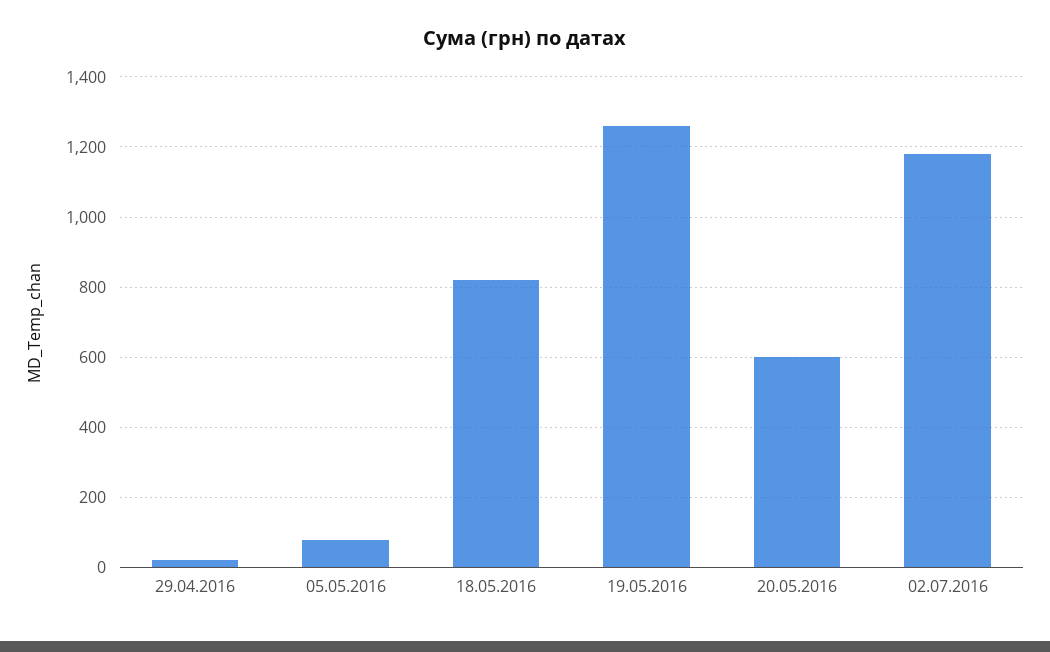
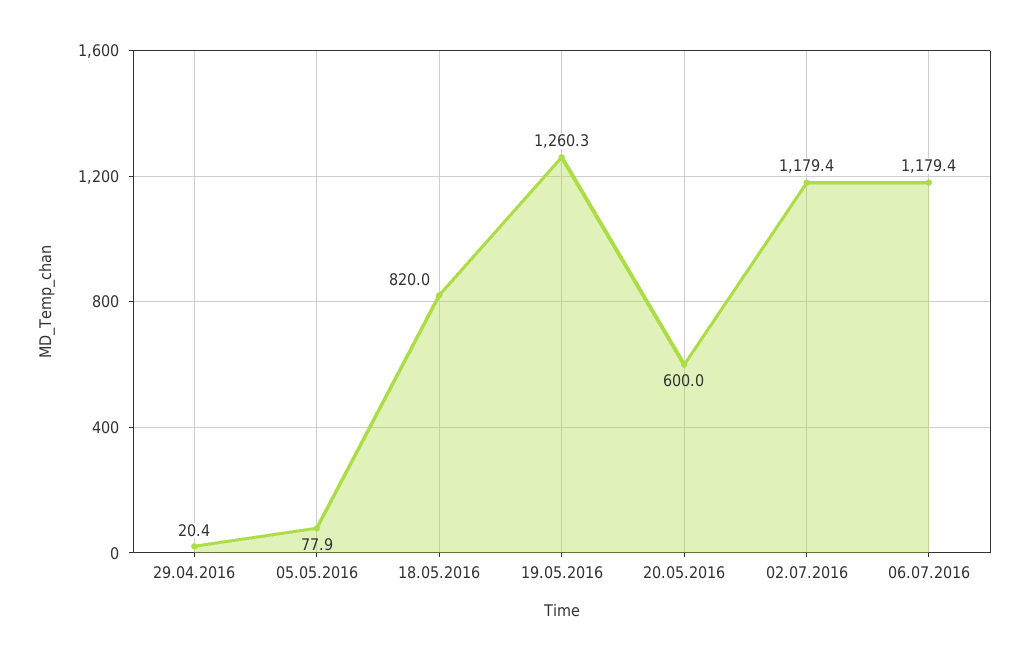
06.07.2016: none -> 1179.4

